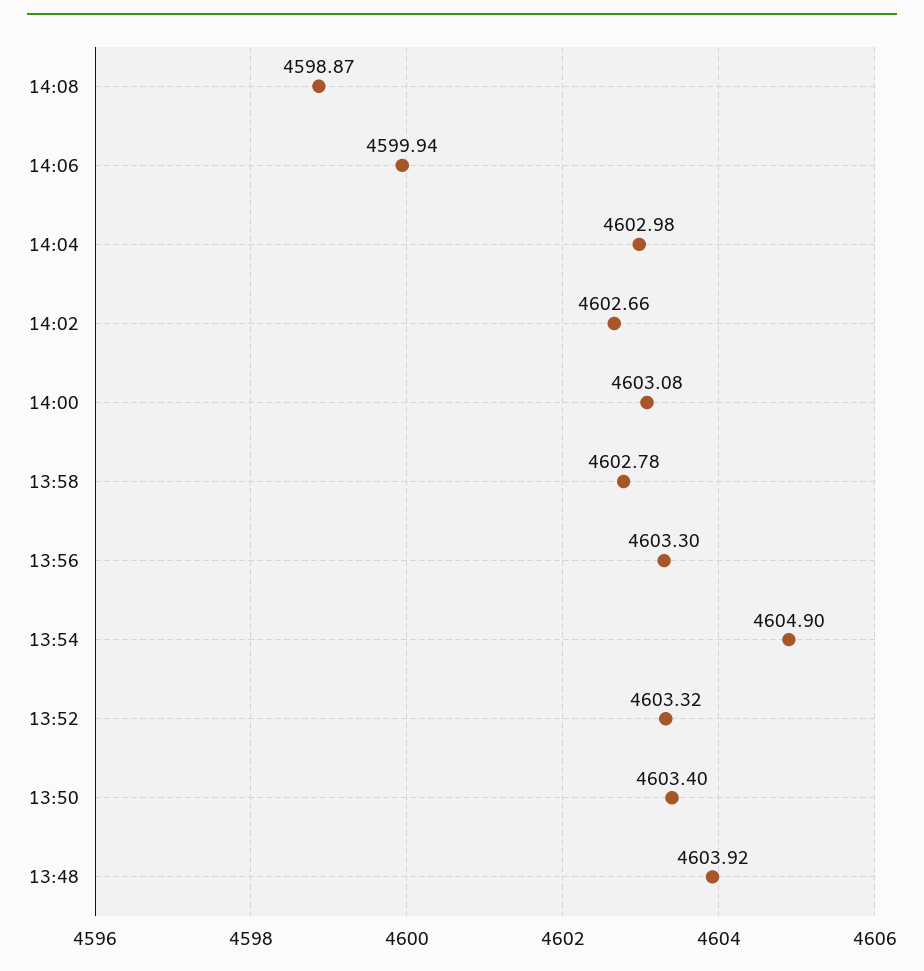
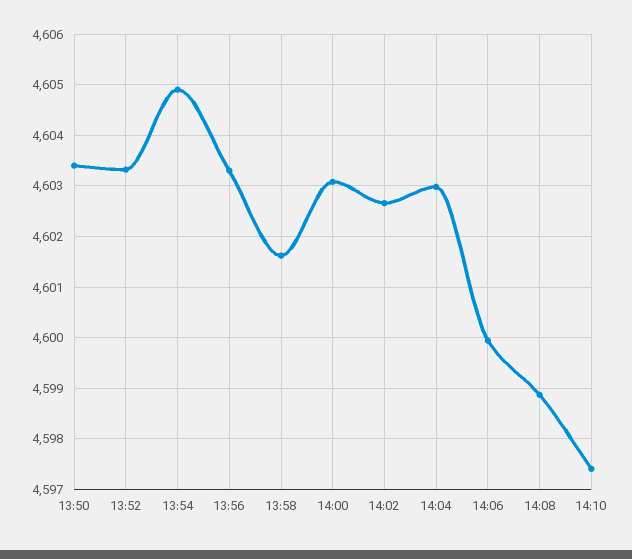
13:58: 4602.78 -> 4601.6
13:48: 4603.92 -> none
14:10: none -> 4597.4

